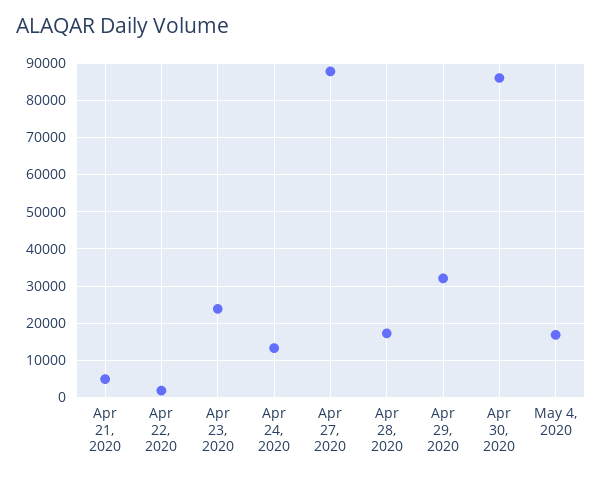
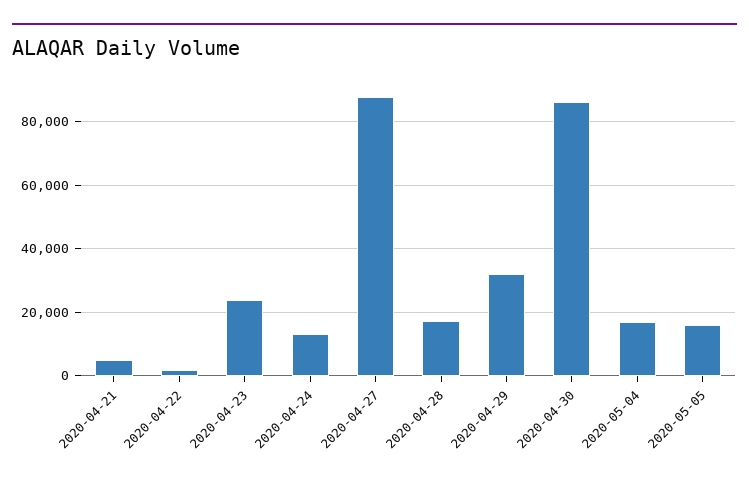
2020-05-05: none -> 16000

